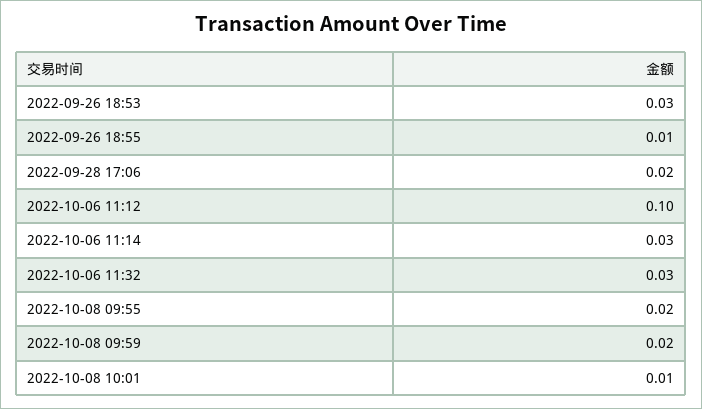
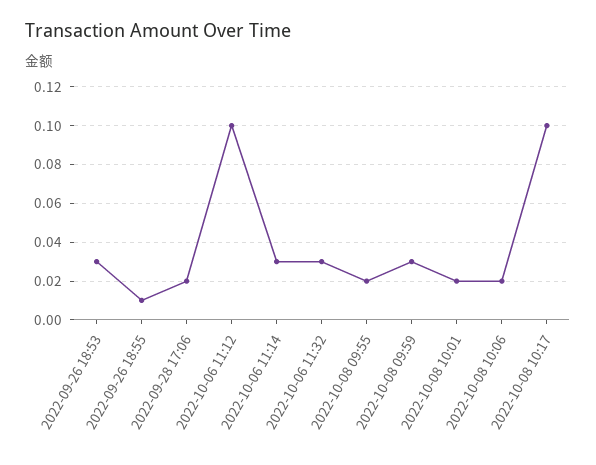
2022-10-08 09:59: 0.02 -> 0.03
2022-10-08 10:01: 0.01 -> 0.02
2022-10-08 10:06: none -> 0.02
2022-10-08 10:17: none -> 0.1

